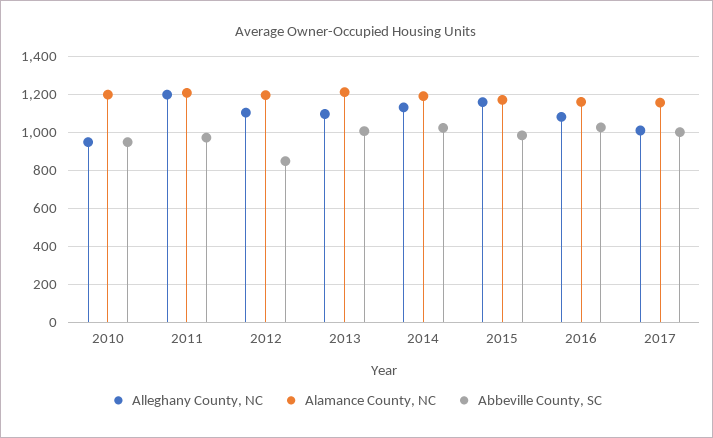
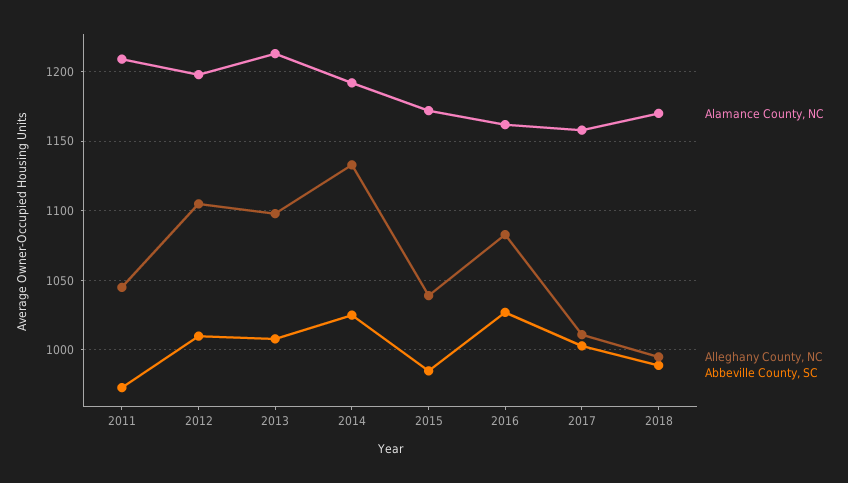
Alleghany County, NC, 2010: 950 -> none
Alamance County, NC, 2010: 1200 -> none
Abbeville County, SC, 2010: 950 -> none
Alleghany County, NC, 2011: 1200 -> 1045
Abbeville County, SC, 2012: 850 -> 1010
Alleghany County, NC, 2015: 1150 -> 1040
Alamance County, NC, 2018: none -> 1170
Alleghany County, NC, 2018: none -> 995
Abbeville County, SC, 2018: none -> 990

